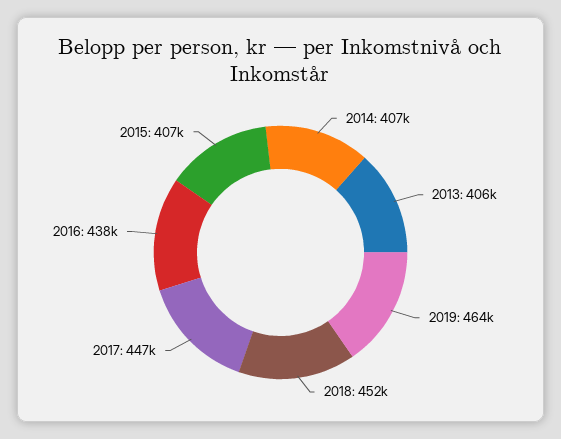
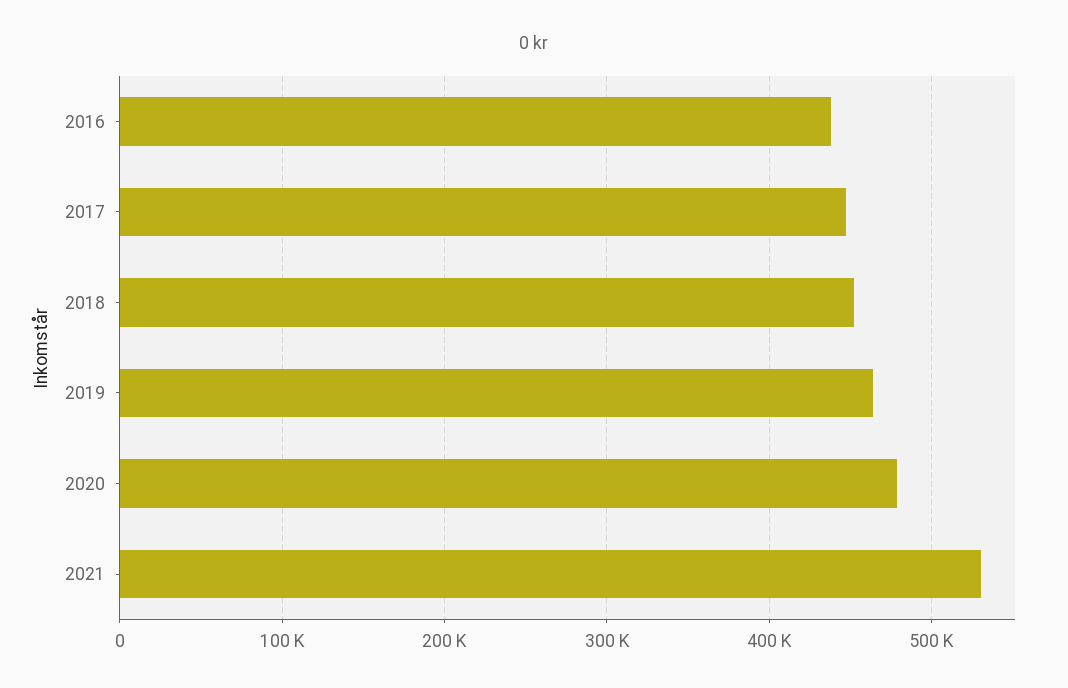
2014: 407000 -> none
2013: 406000 -> none
2015: 407000 -> none
2020: none -> 480000
2021: none -> 530000

